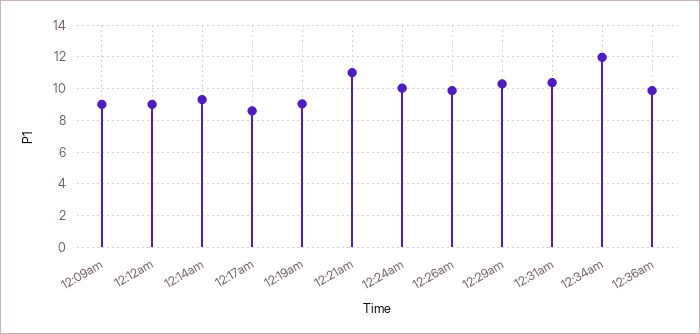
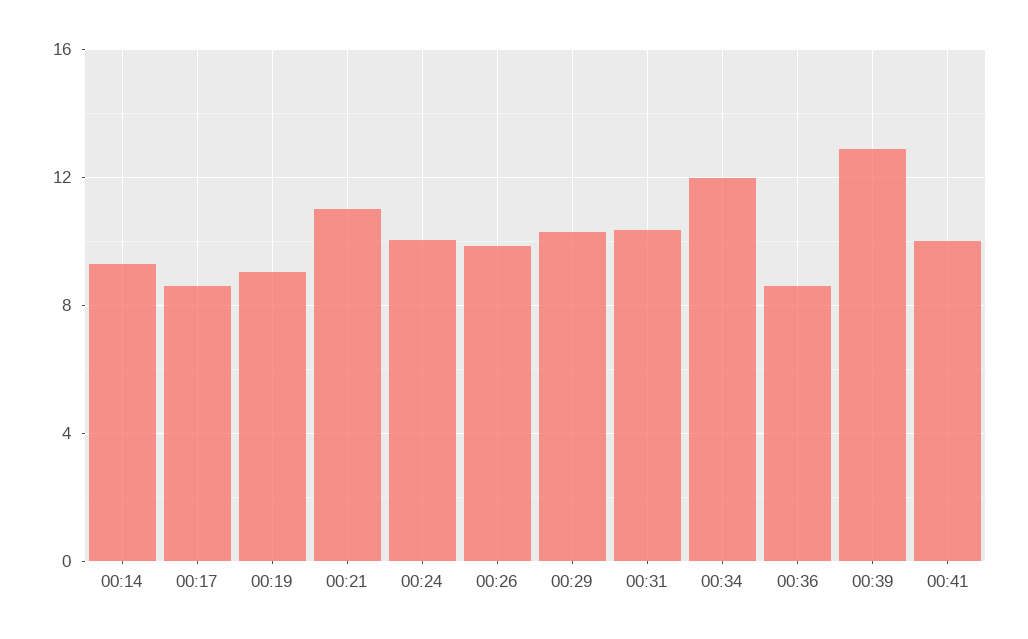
12:09am: 9 -> none
12:12am: 9 -> none
12:36am: 10 -> 8.5
00:39: none -> 13
00:41: none -> 10

